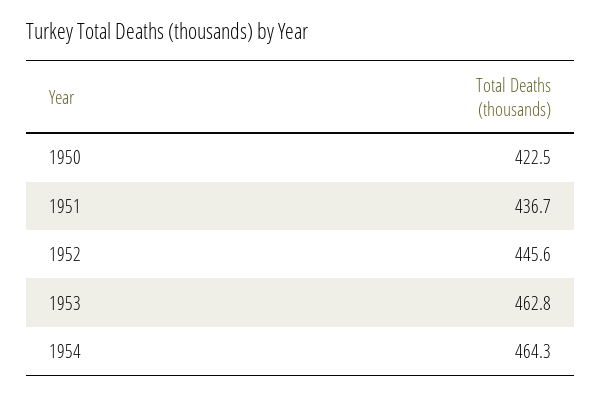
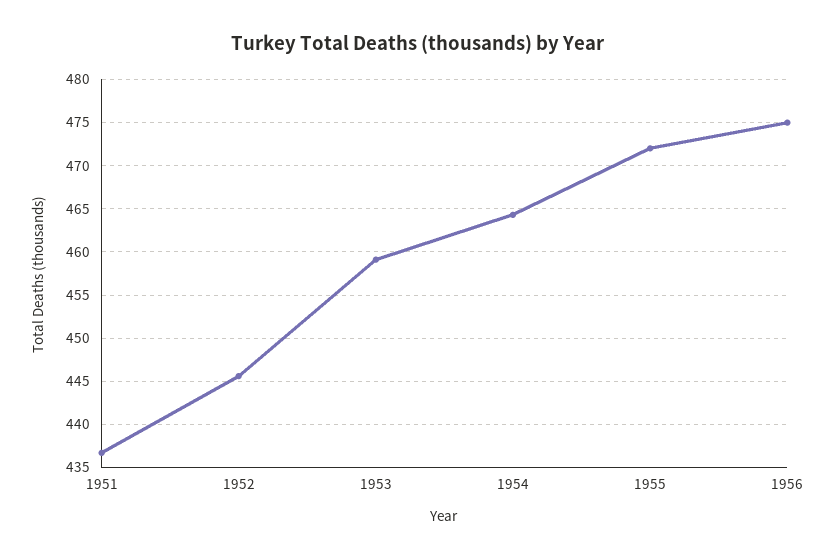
1950: 422.5 -> none
1953: 462.8 -> 459
1955: none -> 472
1956: none -> 475

